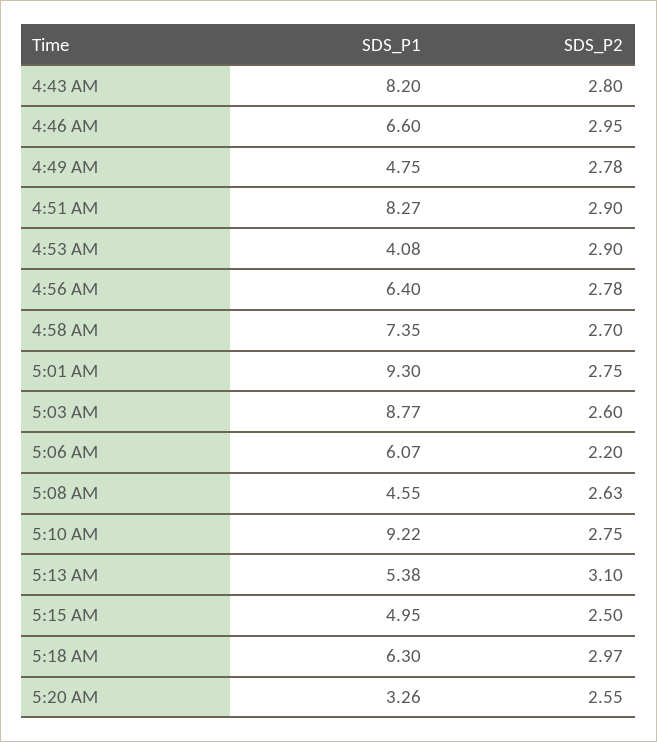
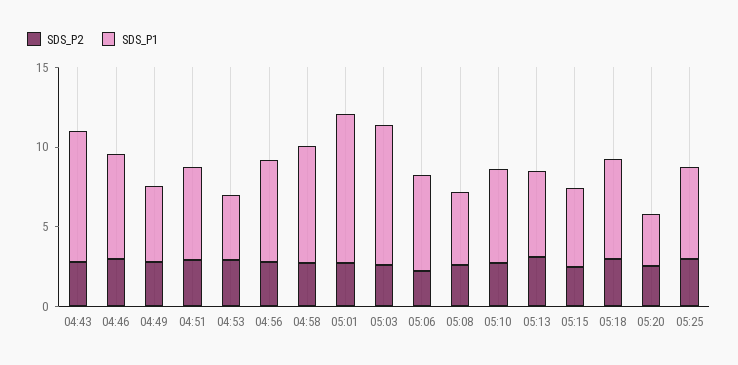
SDS_P1, 4:51 AM: 8.27 -> 6
SDS_P1, 5:10 AM: 9.22 -> 6
SDS_P2, 05:25: none -> 3
SDS_P1, 05:25: none -> 6

